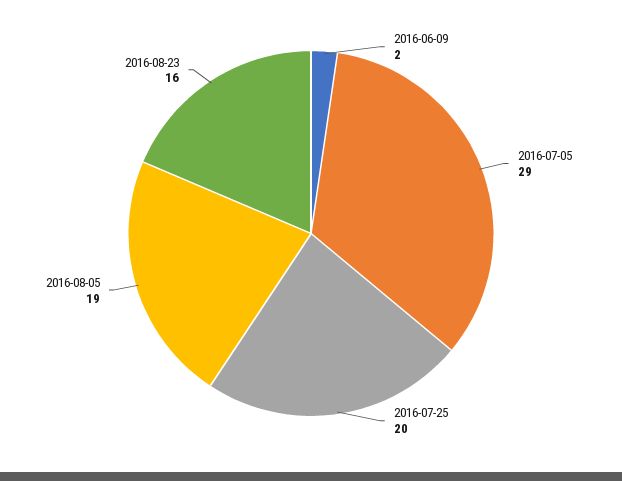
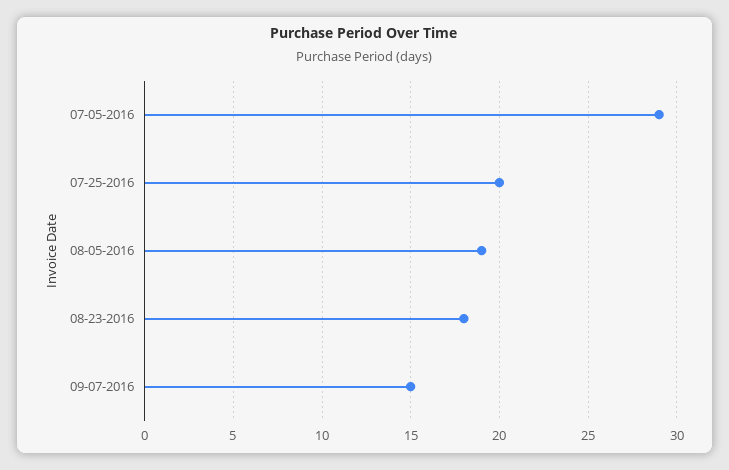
2016-06-09: 2 -> none
2016-08-23: 16 -> 18
09-07-2016: none -> 15

